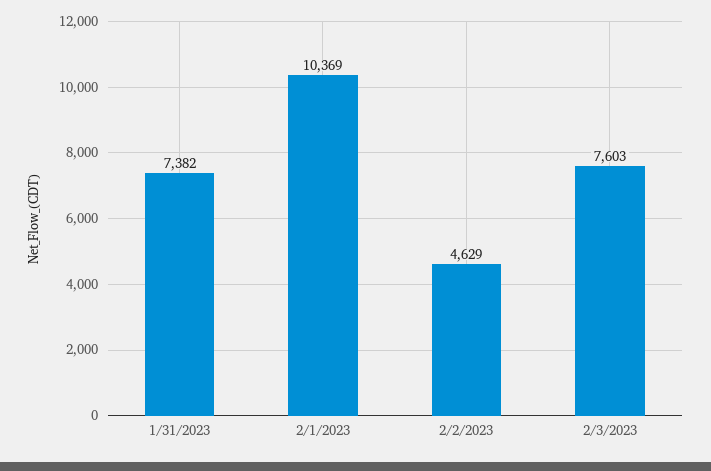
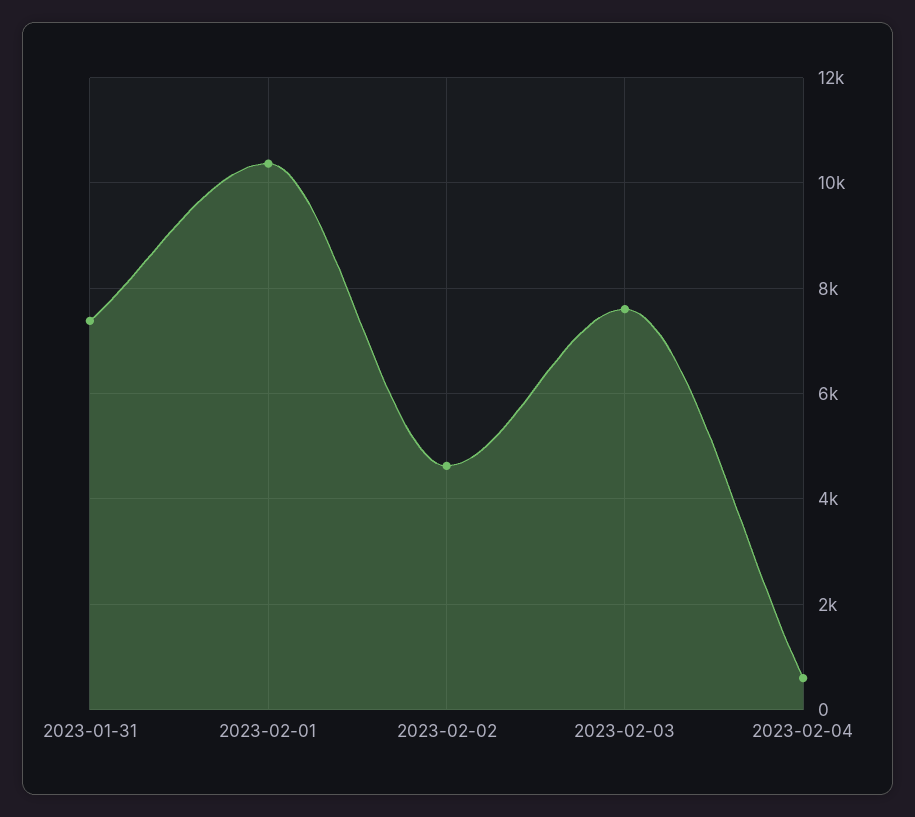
2023-02-04: none -> 600

